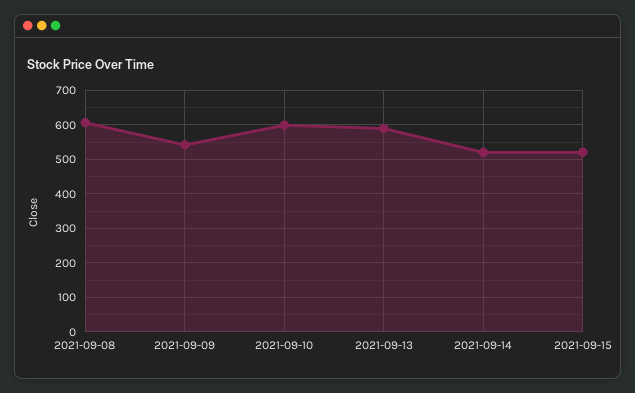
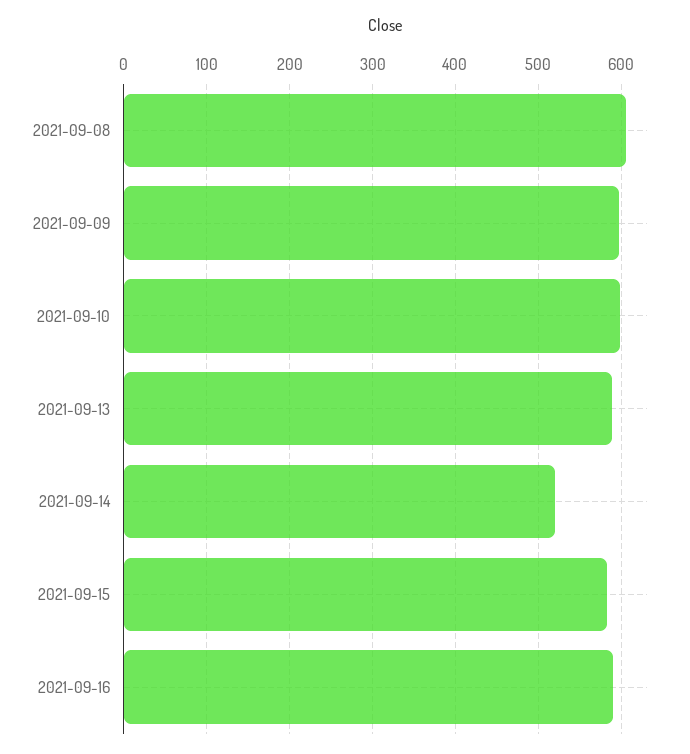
2021-09-09: 540 -> 600
2021-09-15: 520 -> 580
2021-09-16: none -> 590

